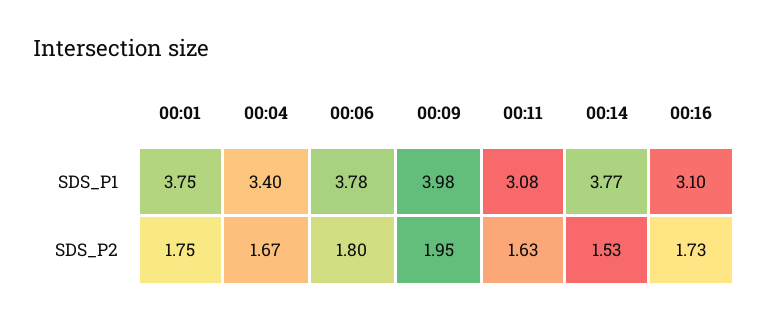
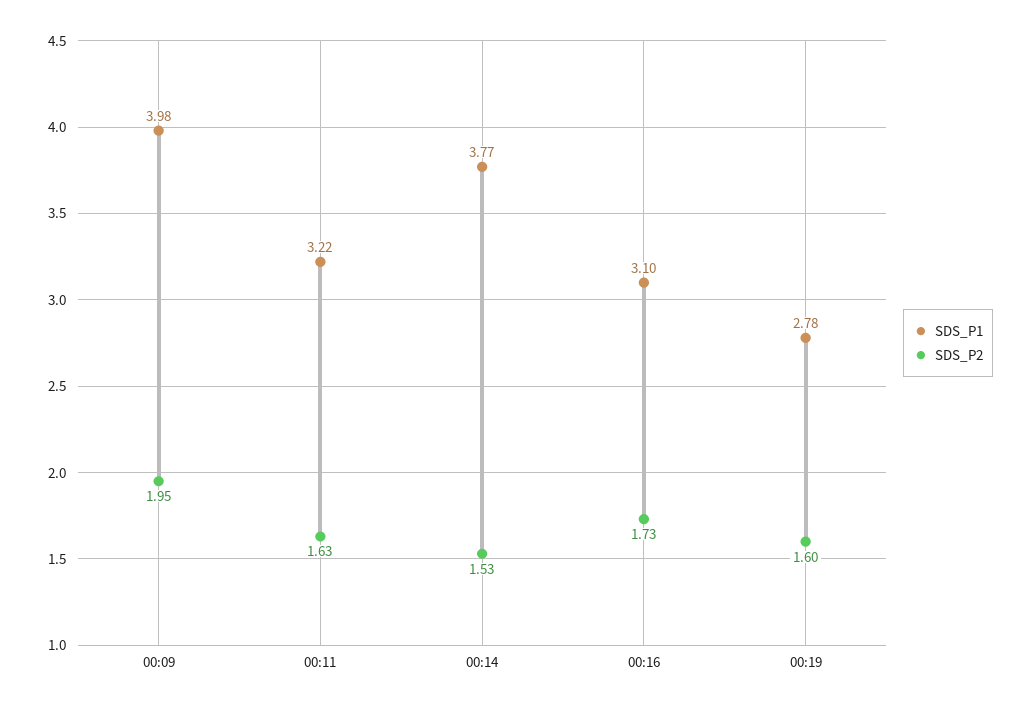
SDS_P1, 00:01: 3.75 -> none
SDS_P1, 00:04: 3.4 -> none
SDS_P1, 00:06: 3.78 -> none
SDS_P1, 00:11: 3.08 -> 3.22
SDS_P2, 00:01: 1.75 -> none
SDS_P2, 00:04: 1.67 -> none
SDS_P2, 00:06: 1.8 -> none
SDS_P1, 00:19: none -> 2.78
SDS_P2, 00:19: none -> 1.6

